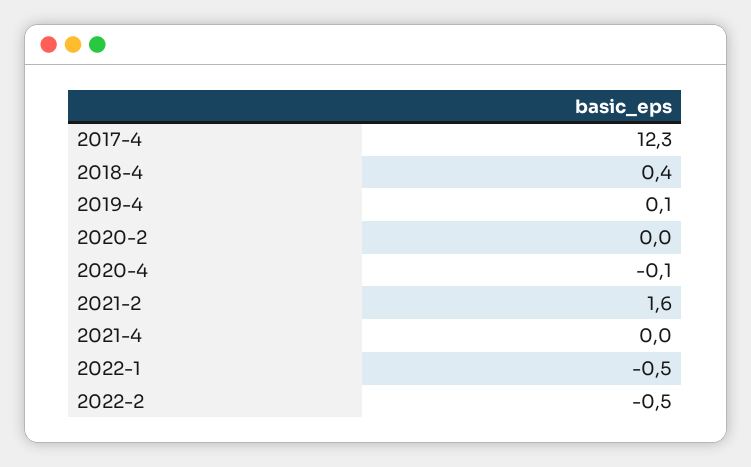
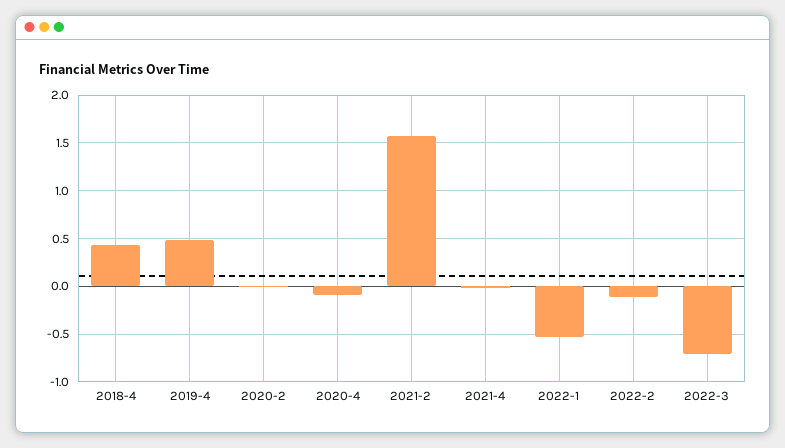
2017-4: 12.3 -> none
2019-4: 0.1 -> 0.5
2022-2: -0.5 -> -0.1
2022-3: none -> -0.7

